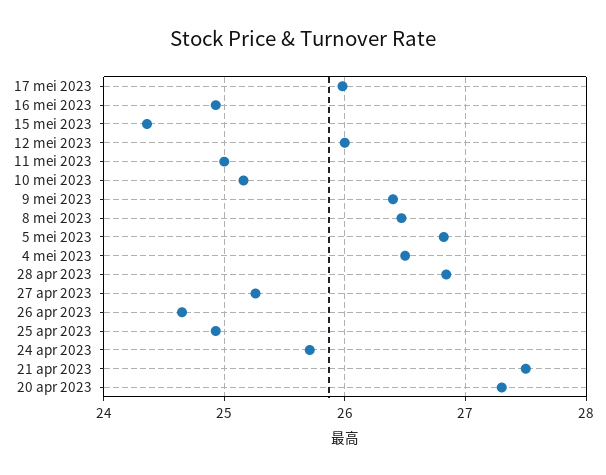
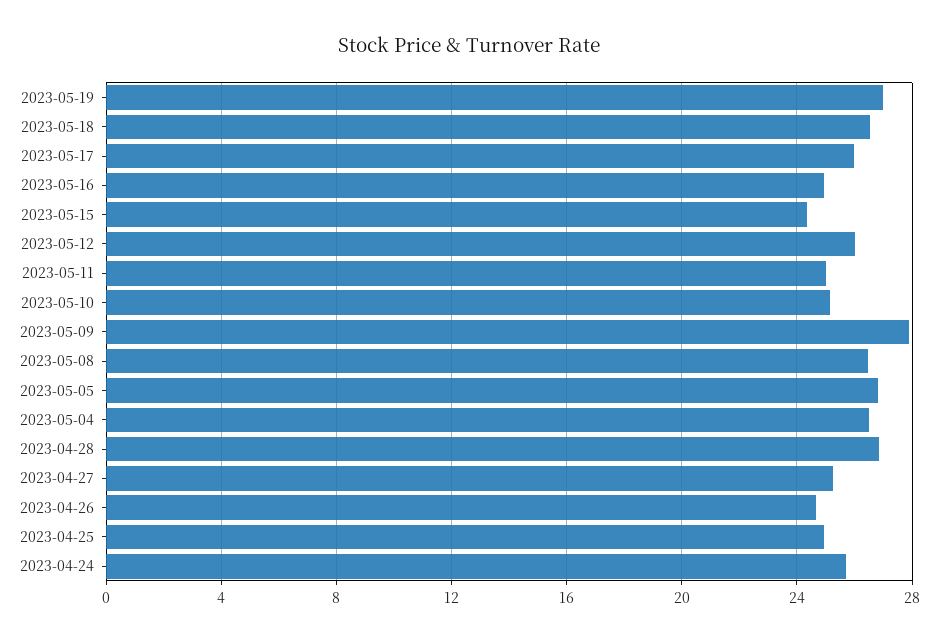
9 mei 2023: 26.4 -> 28
21 apr 2023: 27.5 -> none
20 apr 2023: 27.3 -> none
2023-05-19: none -> 27
2023-05-18: none -> 26.5

